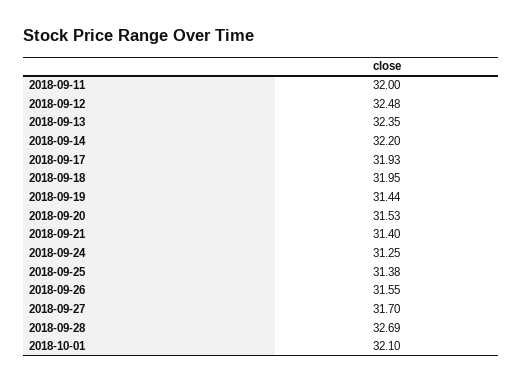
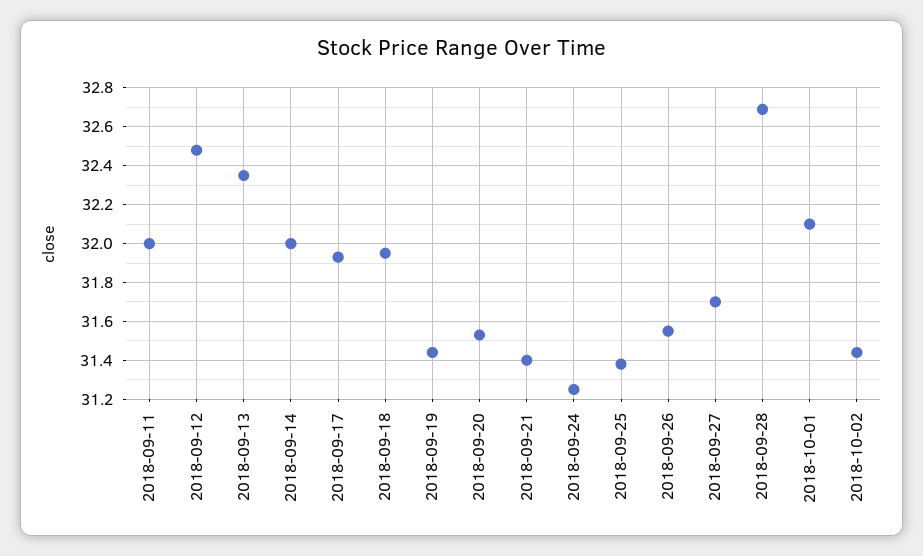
2018-09-14: 32.2 -> 32
2018-10-02: none -> 31.45

